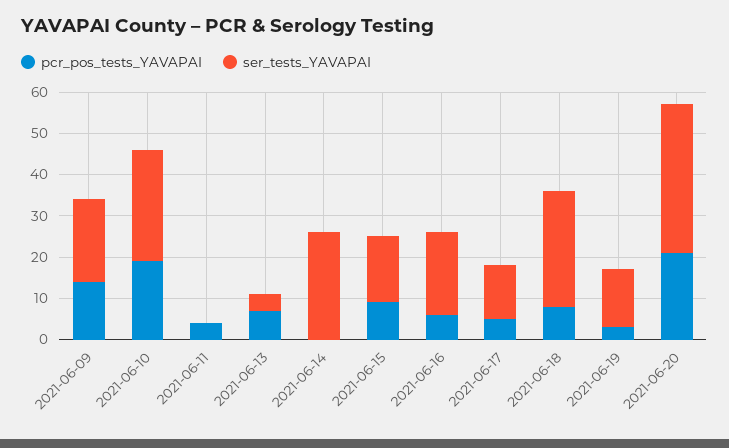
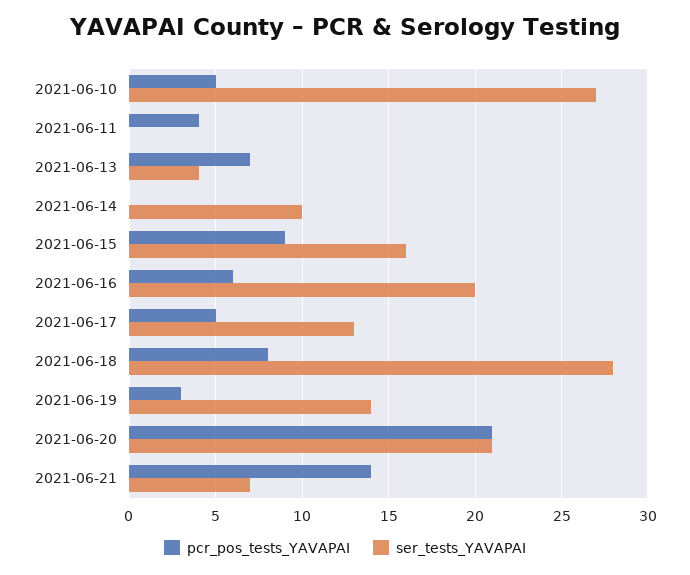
pcr_pos_tests_YAVAPAI, 2021-06-09: 15 -> none
ser_tests_YAVAPAI, 2021-06-09: 20 -> none
pcr_pos_tests_YAVAPAI, 2021-06-10: 20 -> 5
ser_tests_YAVAPAI, 2021-06-14: 25 -> 10
ser_tests_YAVAPAI, 2021-06-20: 35 -> 21
pcr_pos_tests_YAVAPAI, 2021-06-21: none -> 14
ser_tests_YAVAPAI, 2021-06-21: none -> 7

